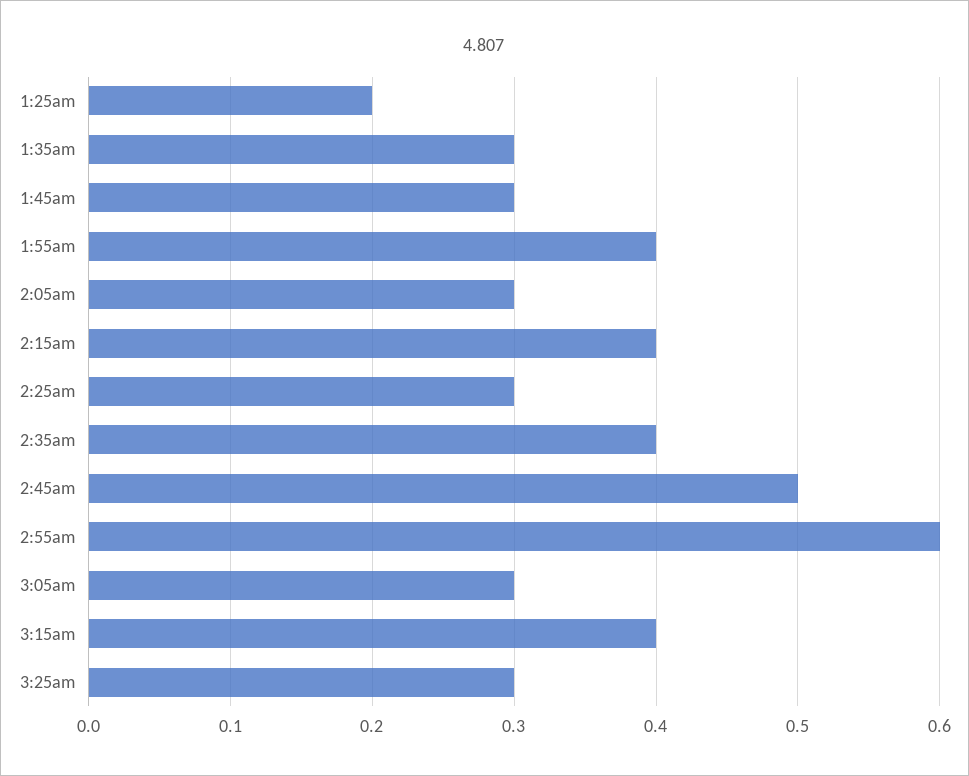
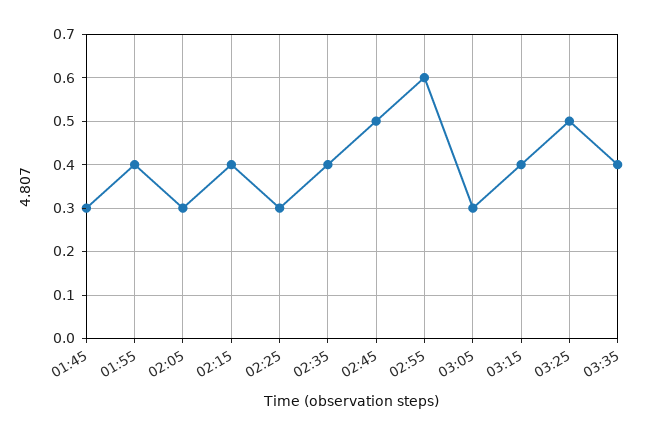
1:25am: 0.2 -> none
1:35am: 0.3 -> none
3:25am: 0.3 -> 0.5
03:35: none -> 0.4

